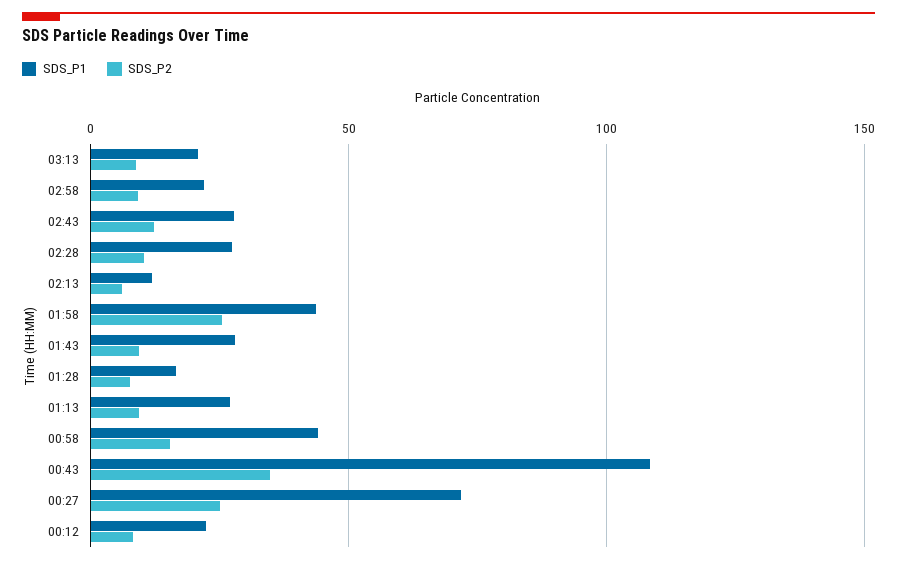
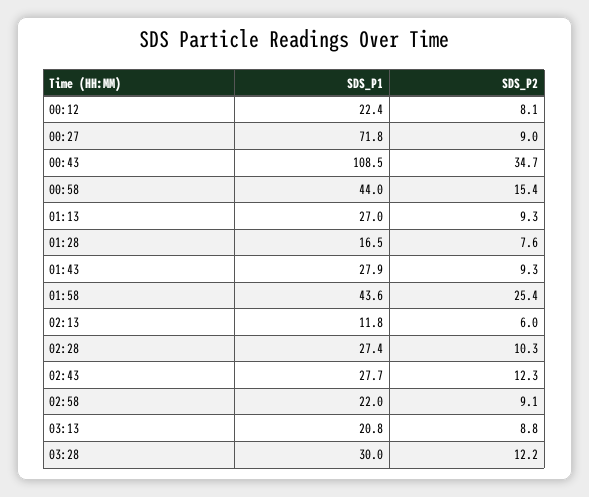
SDS_P2, 00:27: 25 -> 9
SDS_P1, 03:28: none -> 30
SDS_P2, 03:28: none -> 12.2

